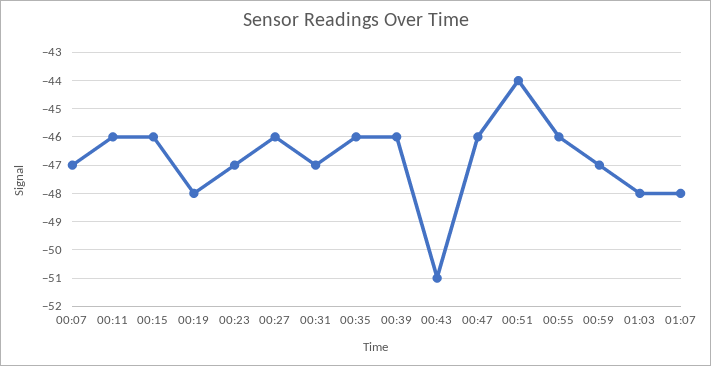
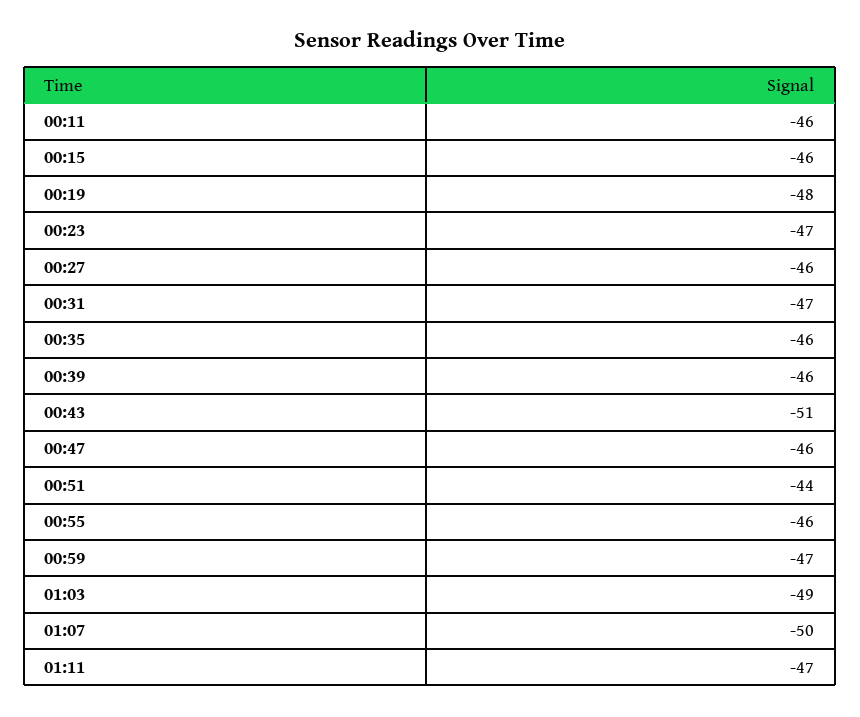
00:07: -47 -> none
01:03: -48 -> -49
01:07: -48 -> -50
01:11: none -> -47

